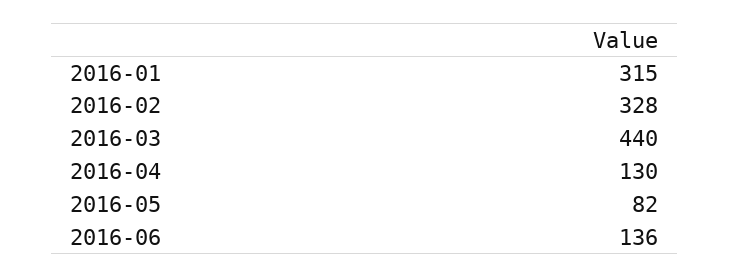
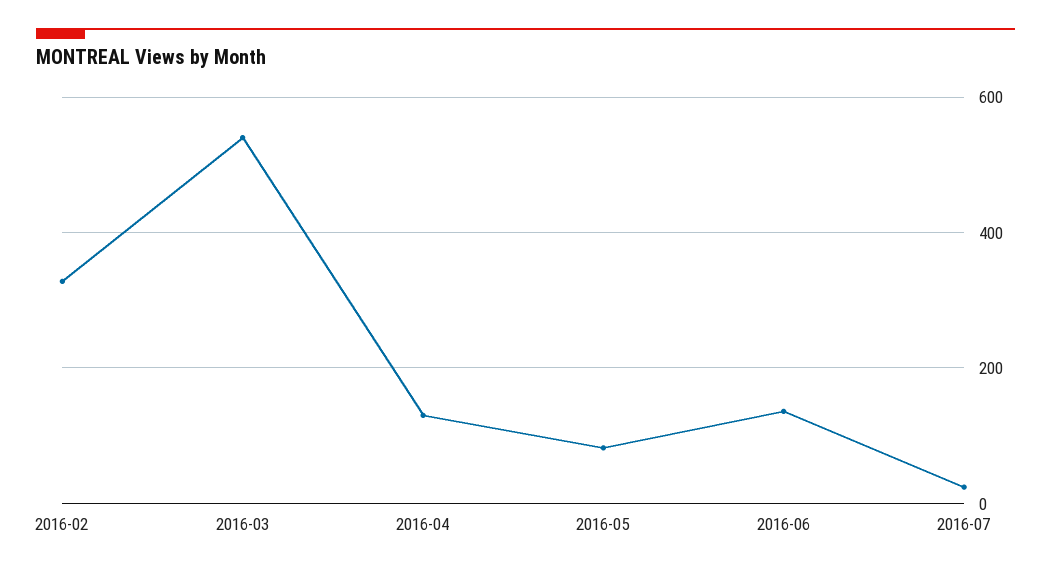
2016-01: 315 -> none
2016-03: 440 -> 540
2016-07: none -> 20

